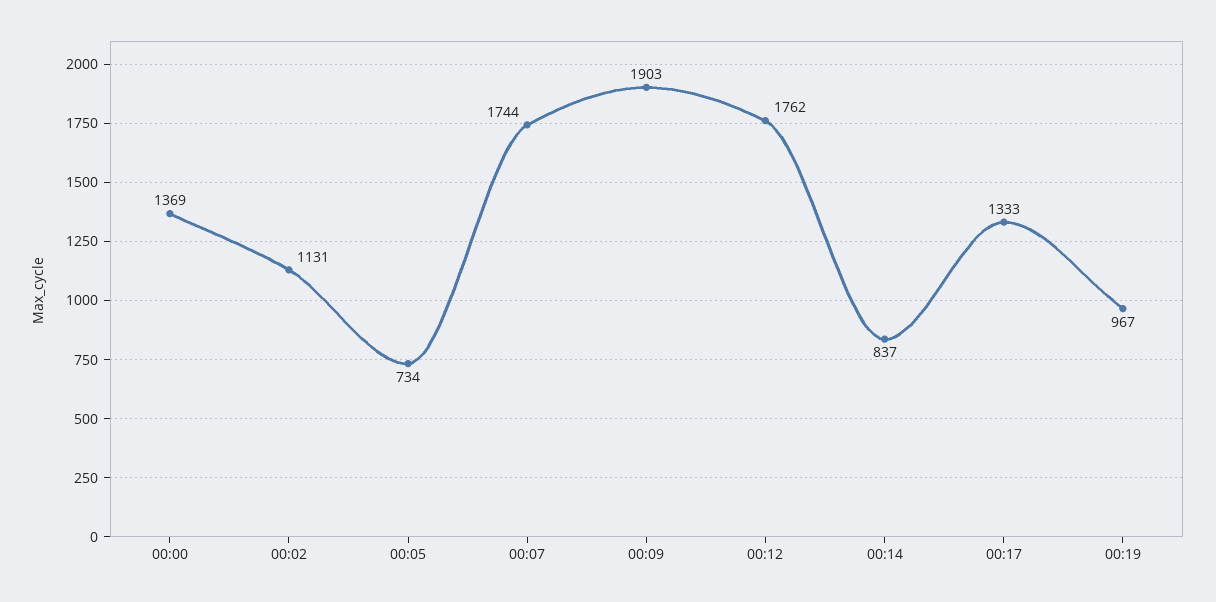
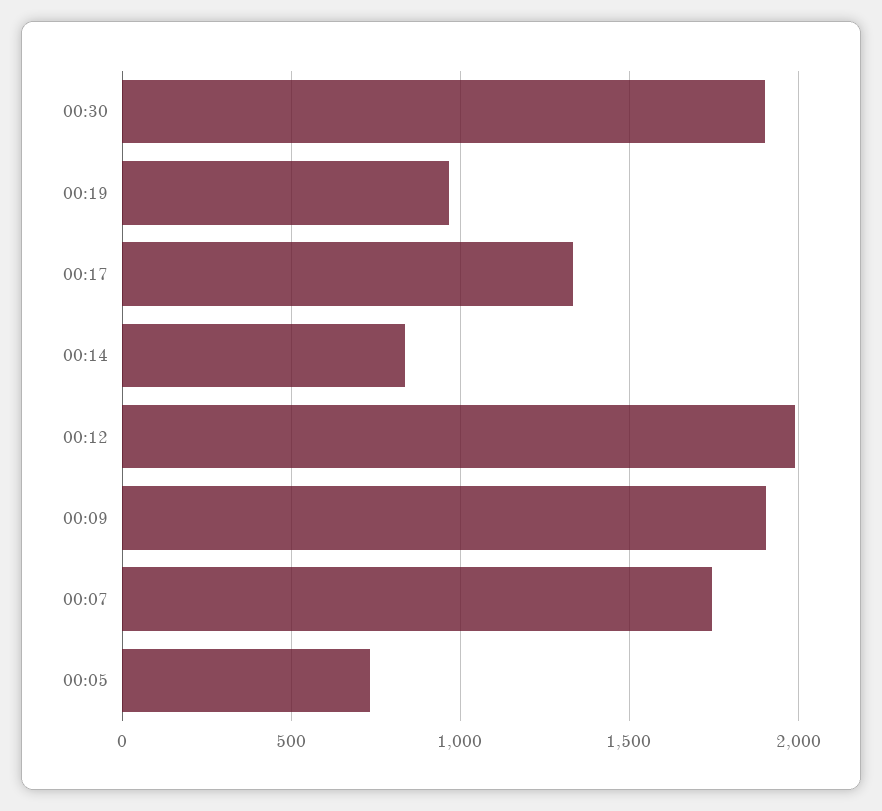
00:00: 1369 -> none
00:02: 1131 -> none
00:12: 1762 -> 2000
00:30: none -> 1900

